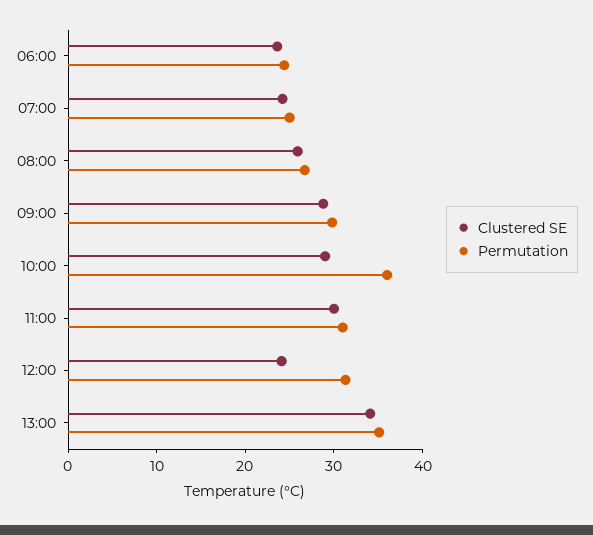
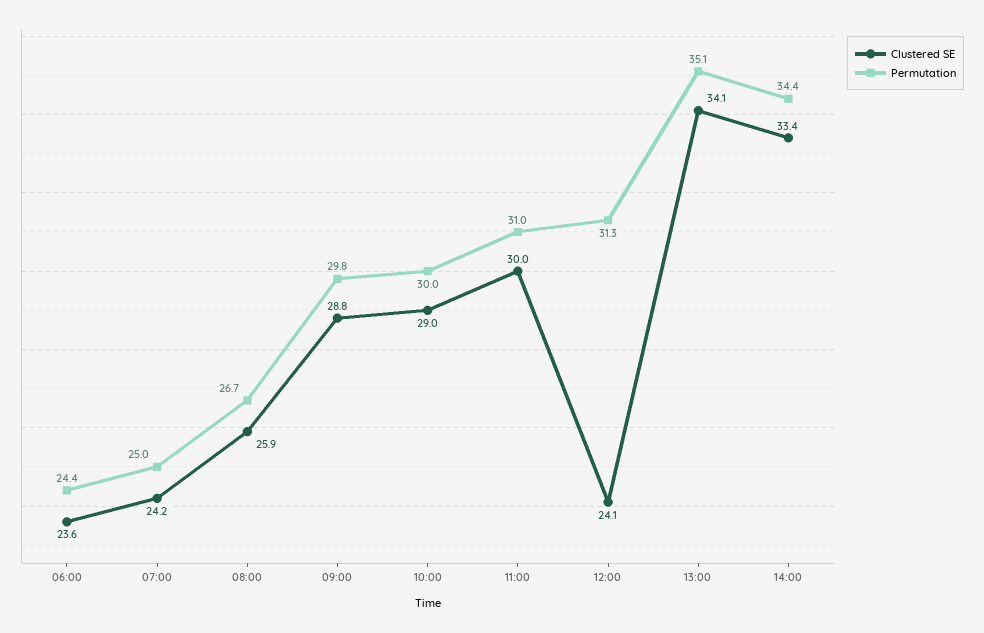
Permutation, 10:00: 36 -> 30
Clustered SE, 14:00: none -> 33.4
Permutation, 14:00: none -> 34.4

